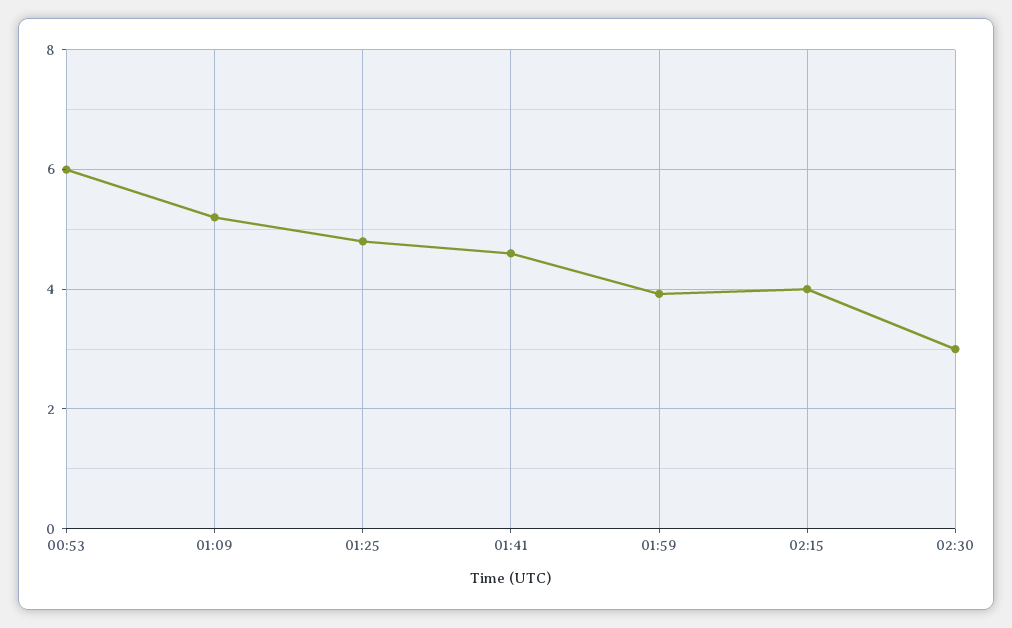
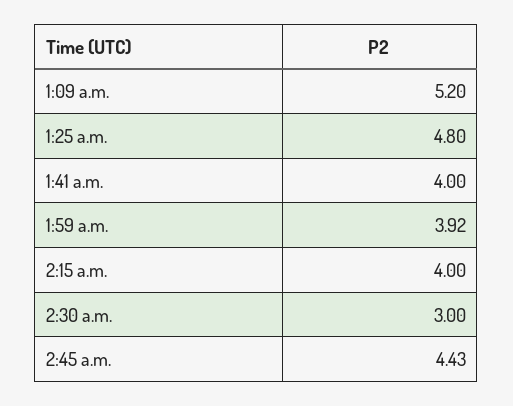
00:53: 6 -> none
01:41: 4.6 -> 4
2:45 a.m.: none -> 4.43

